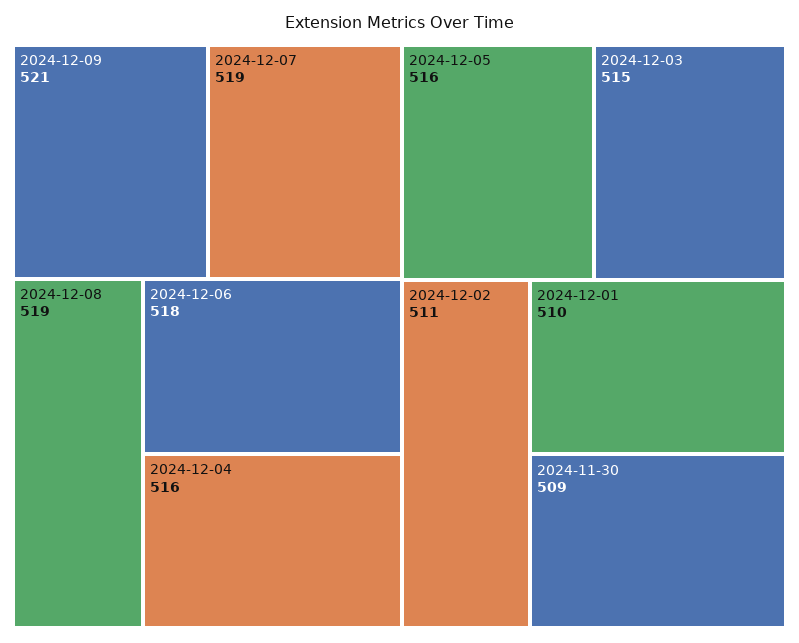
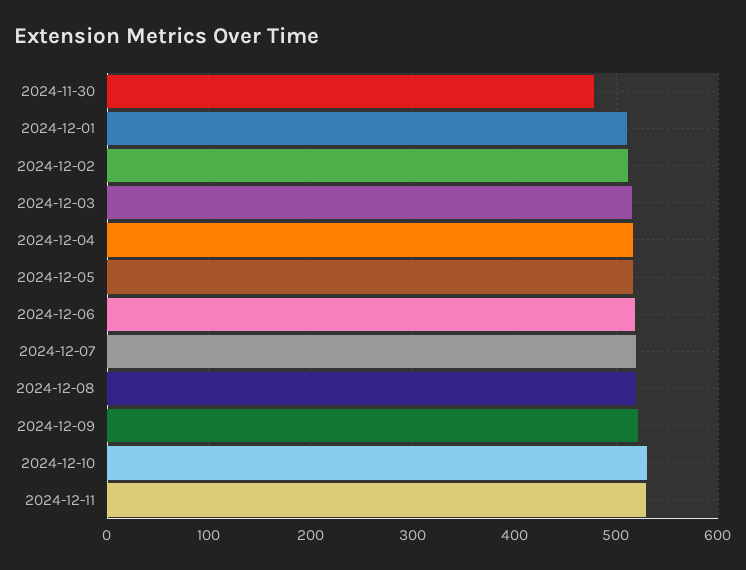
2024-11-30: 509 -> 480
2024-12-10: none -> 530
2024-12-11: none -> 530

